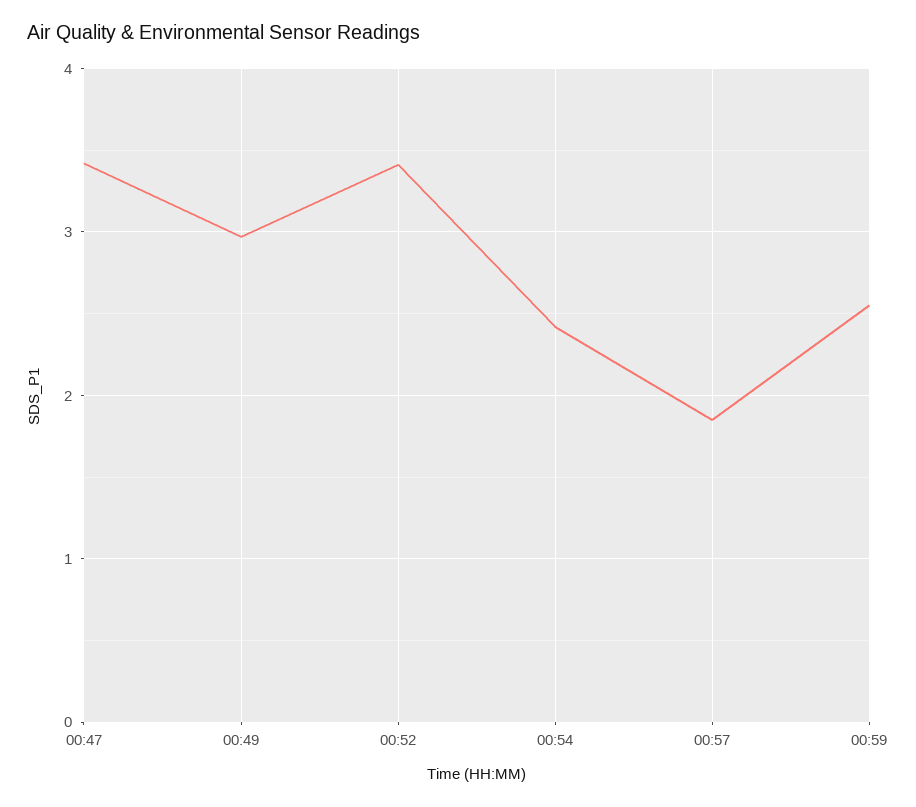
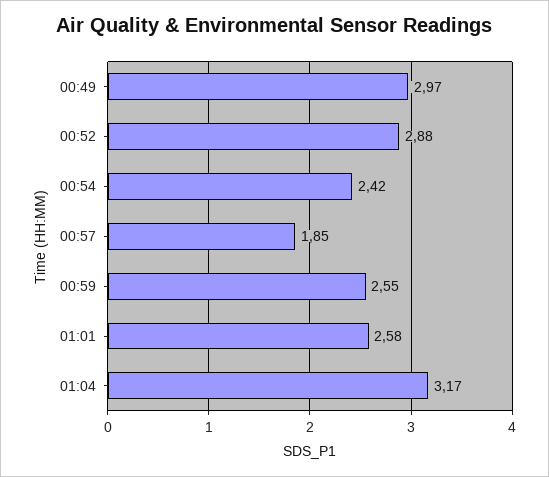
00:47: 3.4 -> none
00:52: 3.4 -> 2.88
01:01: none -> 2.58
01:04: none -> 3.17

